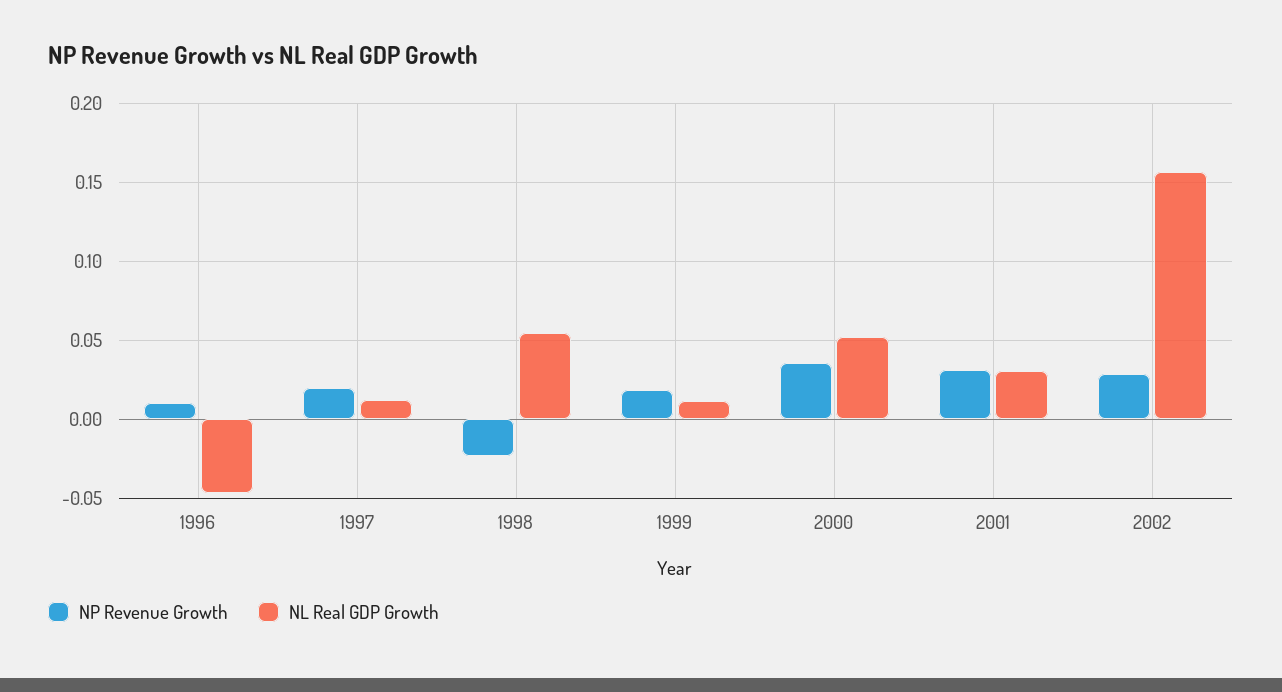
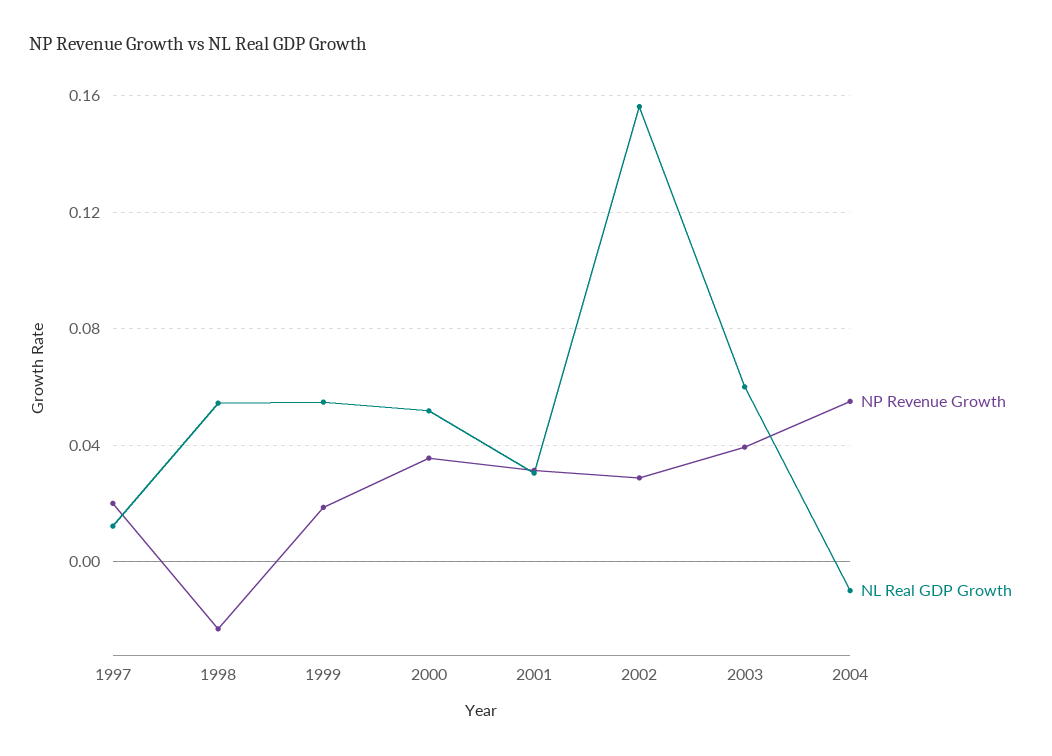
NP Revenue Growth, 1996: 0.01 -> none
NL Real GDP Growth, 1996: -0.045 -> none
NL Real GDP Growth, 1999: 0.01 -> 0.055
NP Revenue Growth, 2003: none -> 0.04
NL Real GDP Growth, 2003: none -> 0.06
NP Revenue Growth, 2004: none -> 0.055
NL Real GDP Growth, 2004: none -> -0.01

